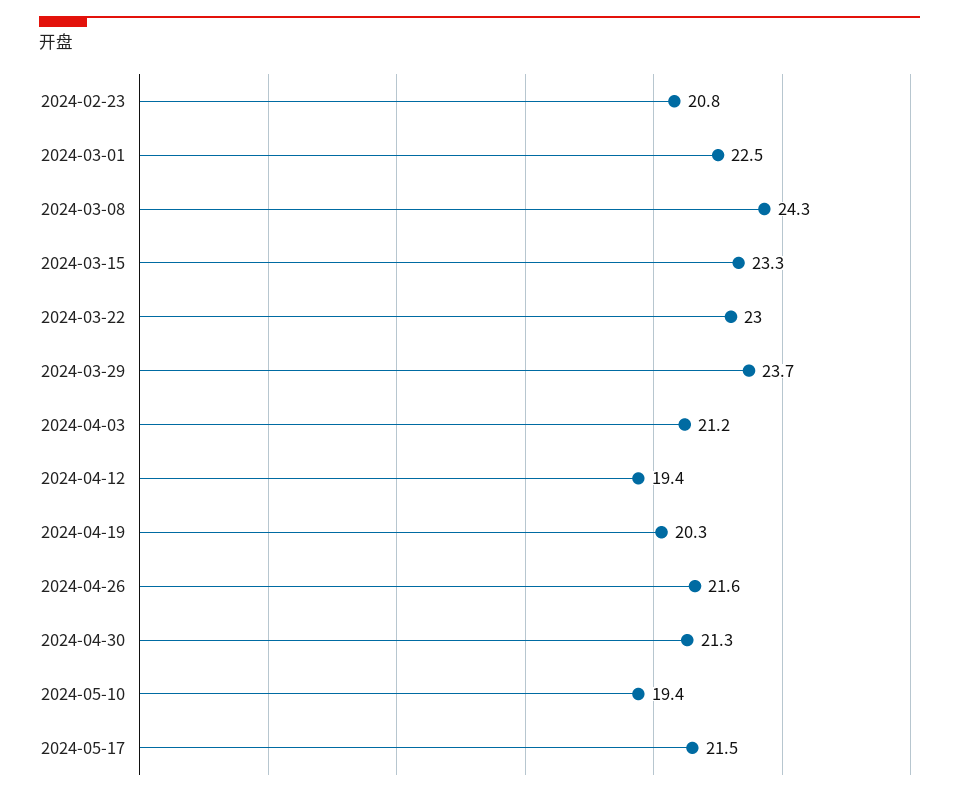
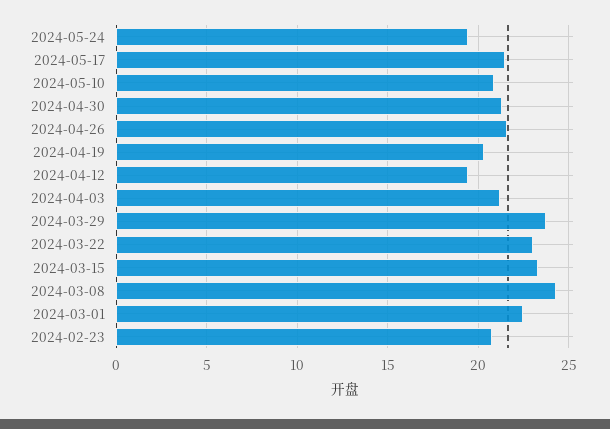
2024-05-10: 19.4 -> 21
2024-05-24: none -> 19.5

